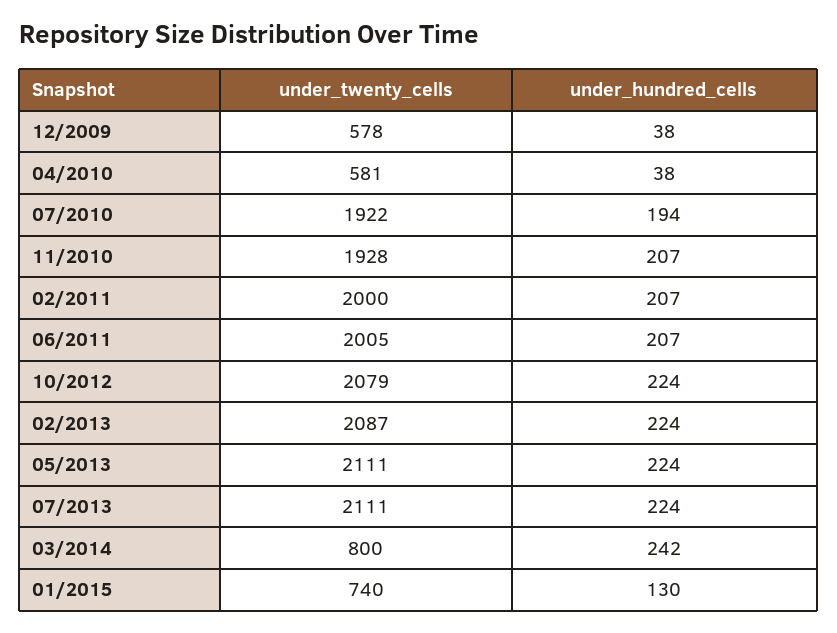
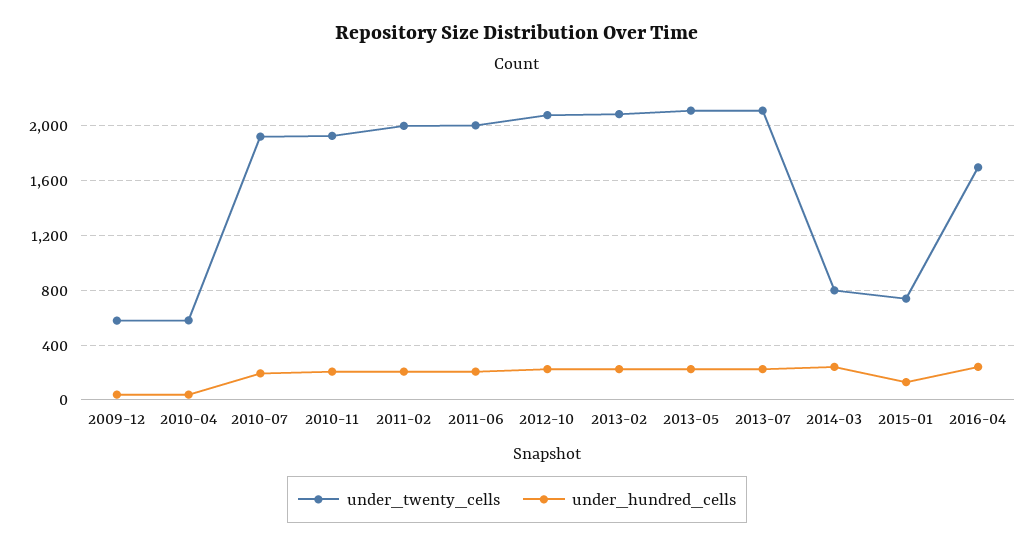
under_twenty_cells, 2016-04: none -> 1700
under_hundred_cells, 2016-04: none -> 250

